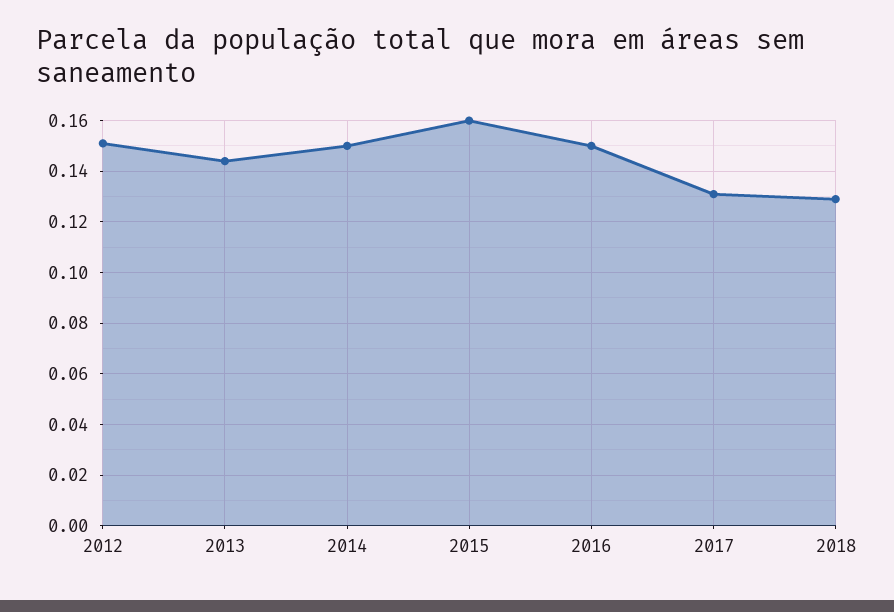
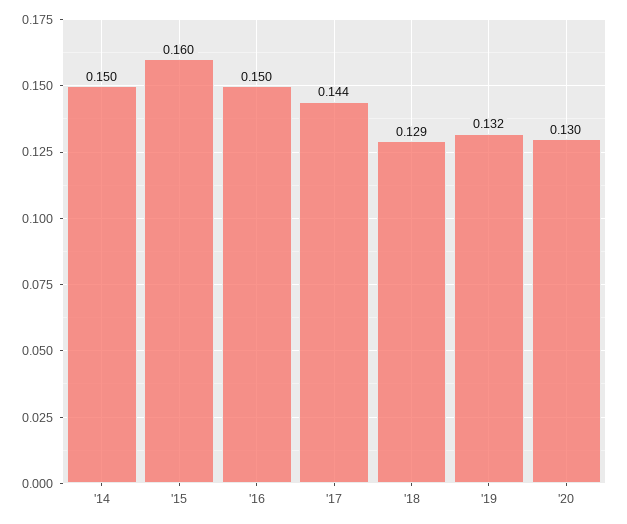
2012: 0.15 -> none
2013: 0.145 -> none
2017: 0.13 -> 0.144
'19: none -> 0.132
'20: none -> 0.13

